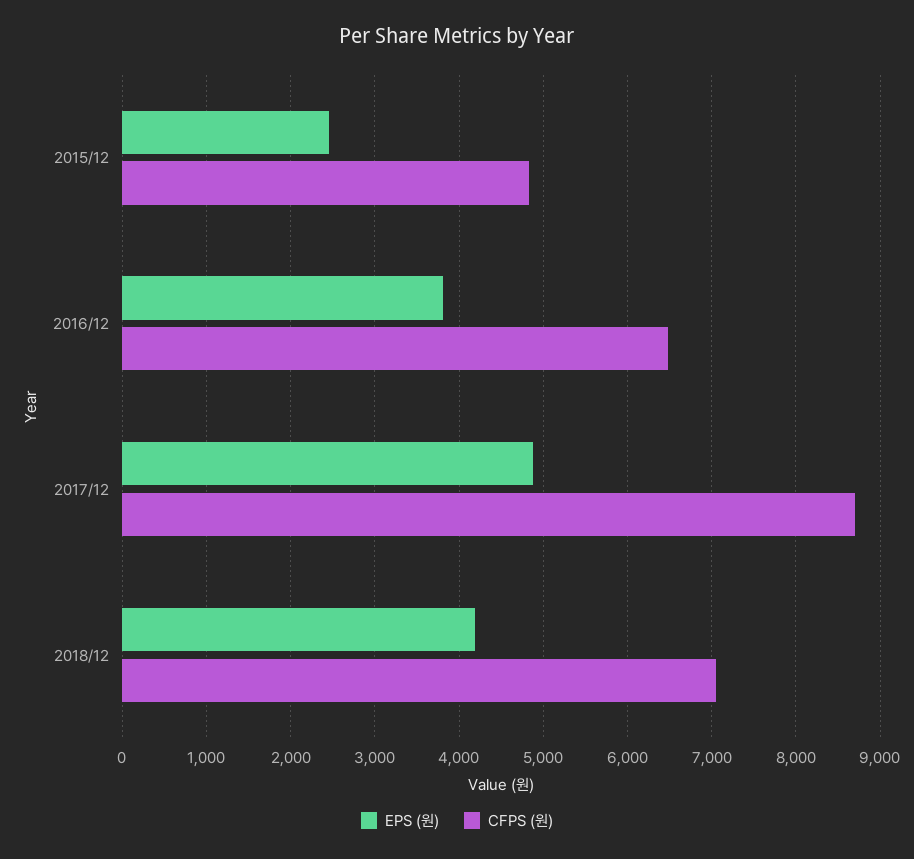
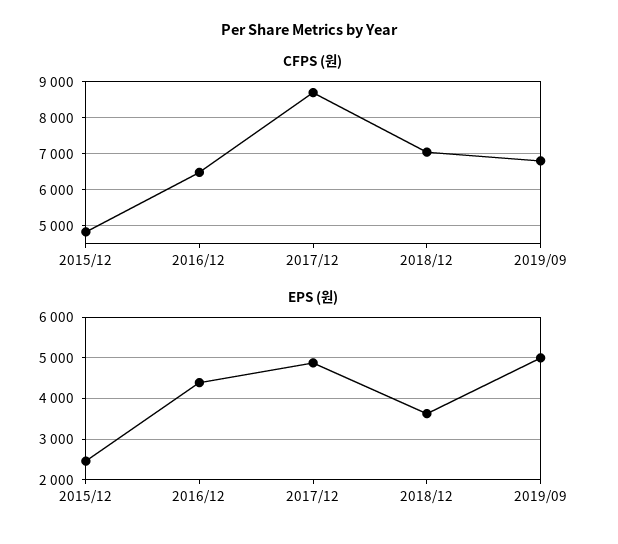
EPS (원), 2016/12: 3800 -> 4400
EPS (원), 2018/12: 4200 -> 3600
CFPS (원), 2019/09: none -> 6800
EPS (원), 2019/09: none -> 5000

